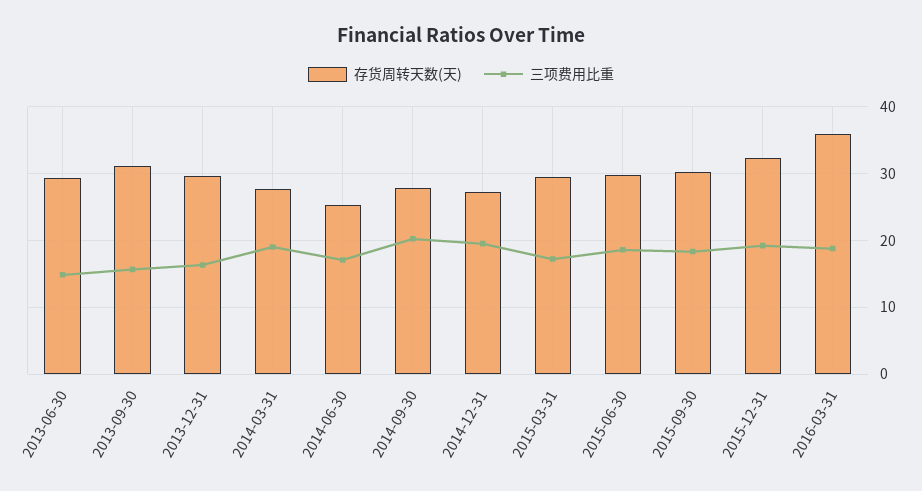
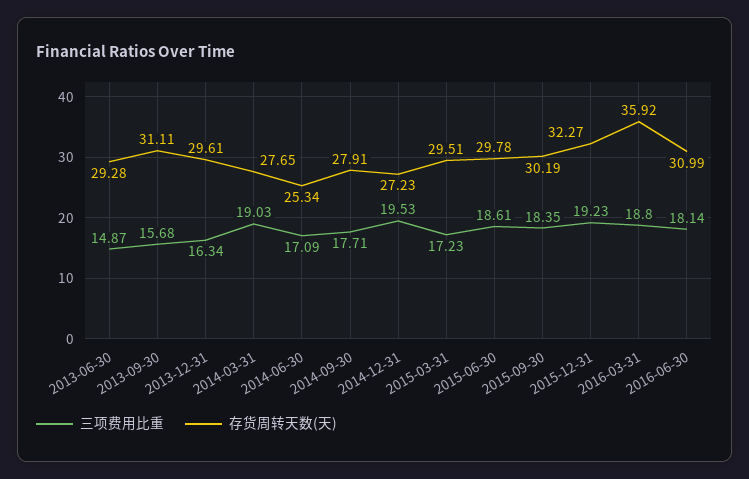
三项费用比重, 2014-09-30: 20 -> 17.71
三项费用比重, 2016-06-30: none -> 18.14
存货周转天数(天), 2016-06-30: none -> 30.99

